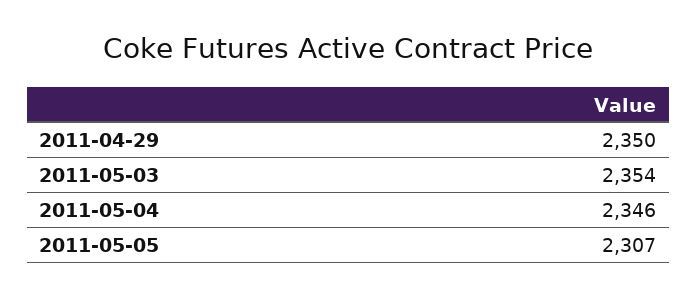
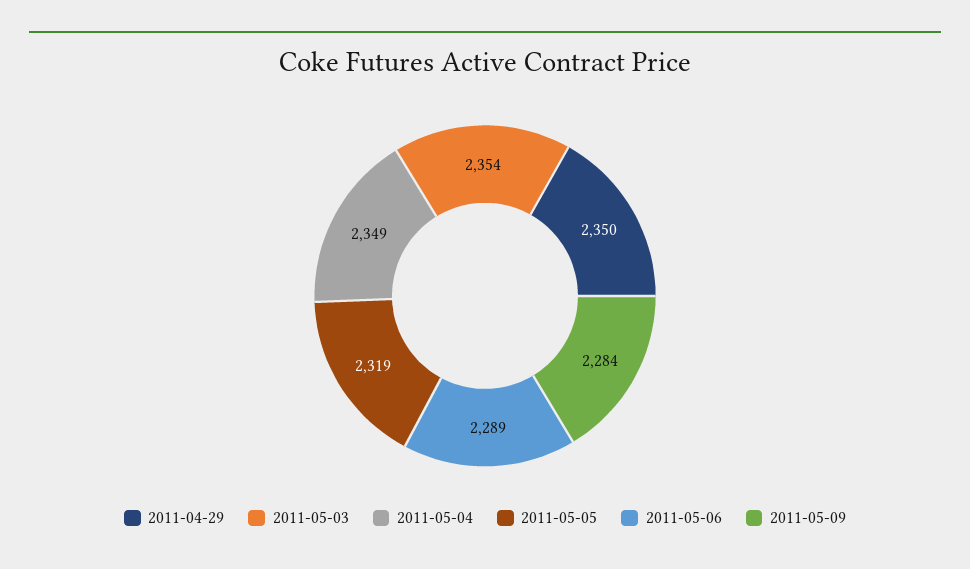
2011-05-04: 2346 -> 2349
2011-05-05: 2307 -> 2319
2011-05-06: none -> 2289
2011-05-09: none -> 2284

